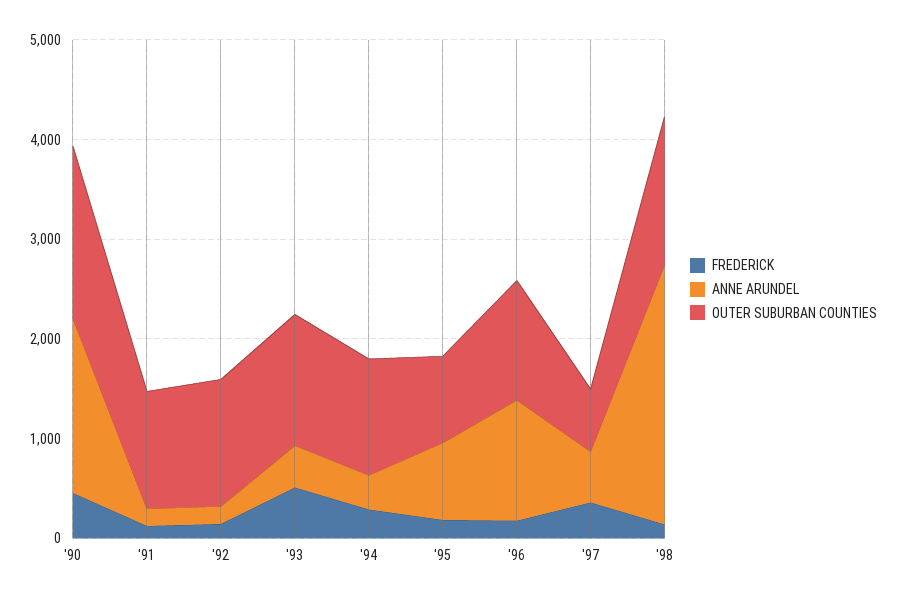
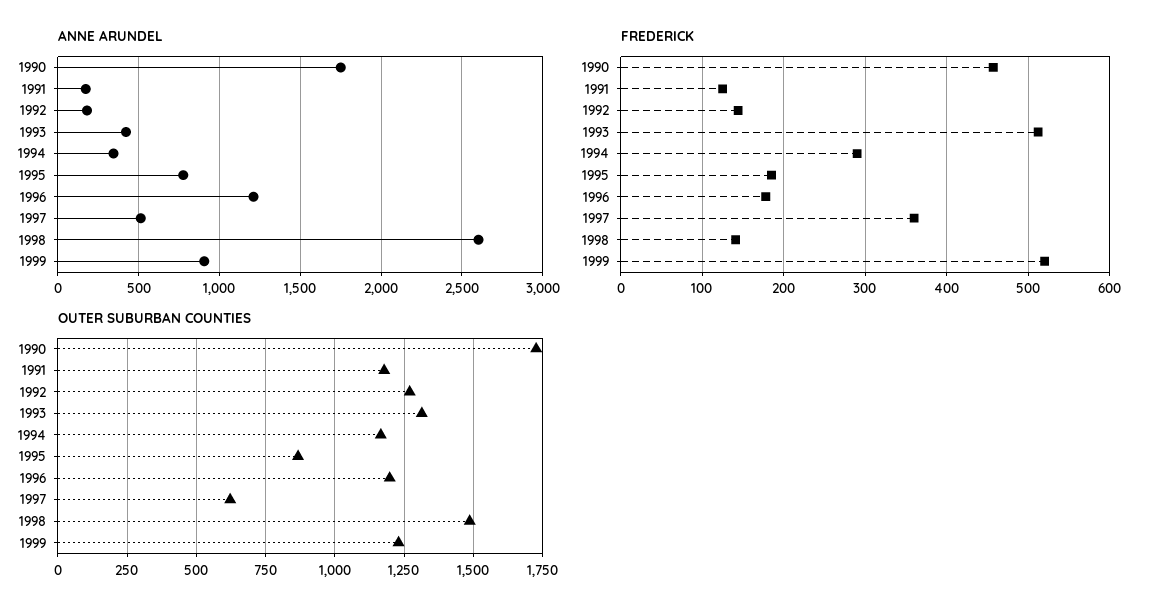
ANNE ARUNDEL, 1999: none -> 900
FREDERICK, 1999: none -> 520
OUTER SUBURBAN COUNTIES, 1999: none -> 1225

